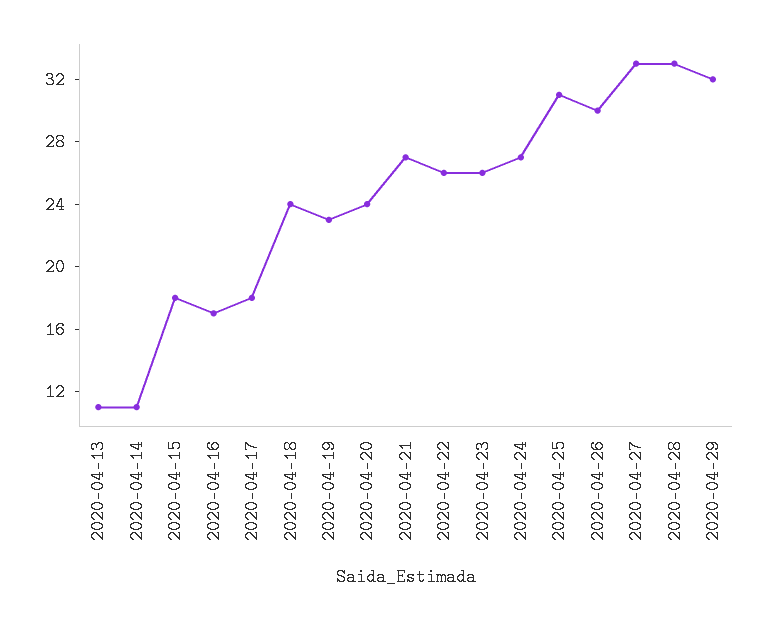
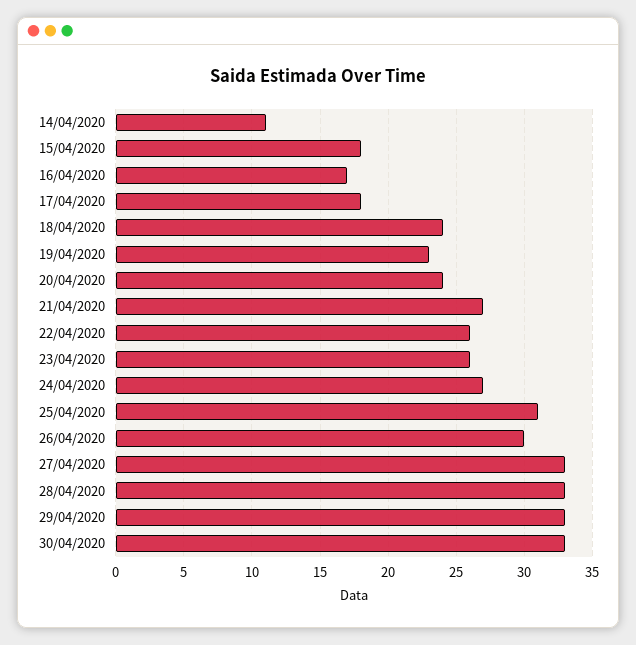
2020-04-13: 11 -> none
2020-04-29: 32 -> 33
30/04/2020: none -> 33

